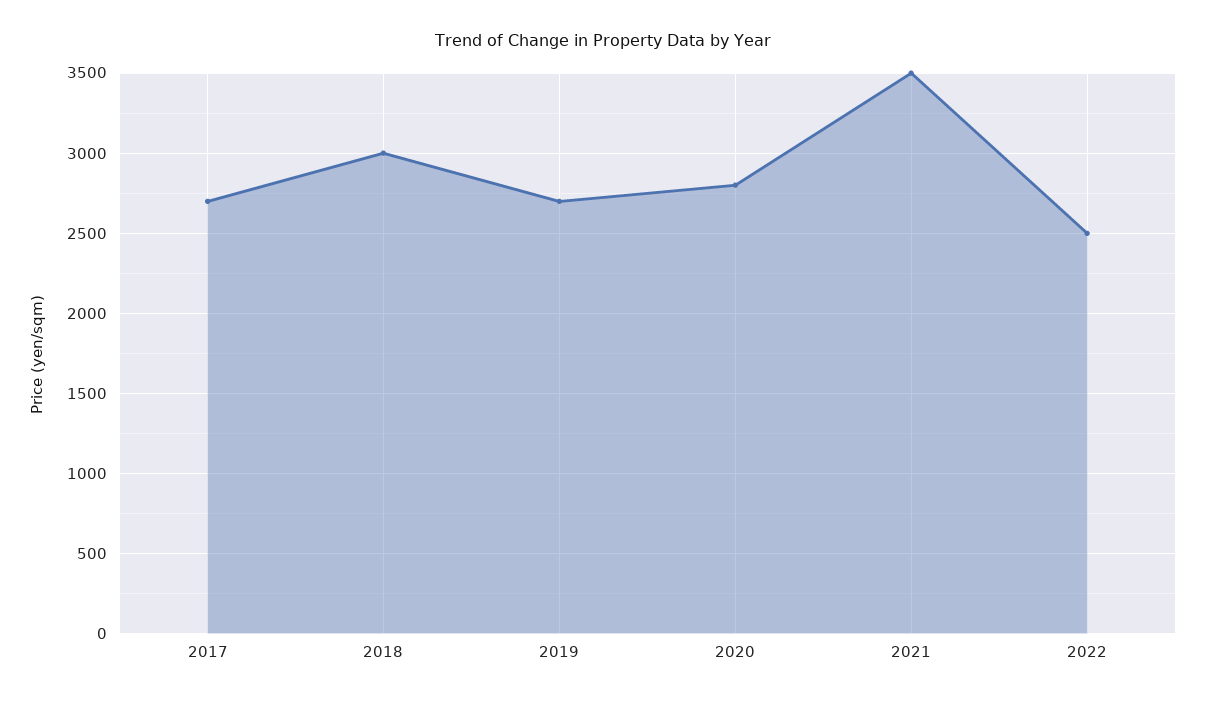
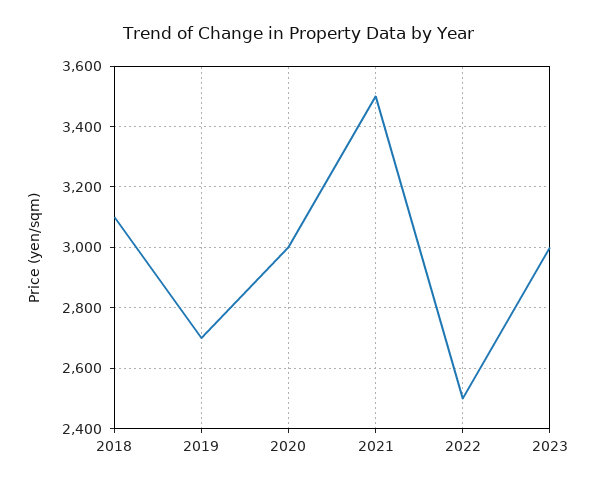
2017: 2700 -> none
2018: 3000 -> 3100
2020: 2800 -> 3000
2023: none -> 3000

